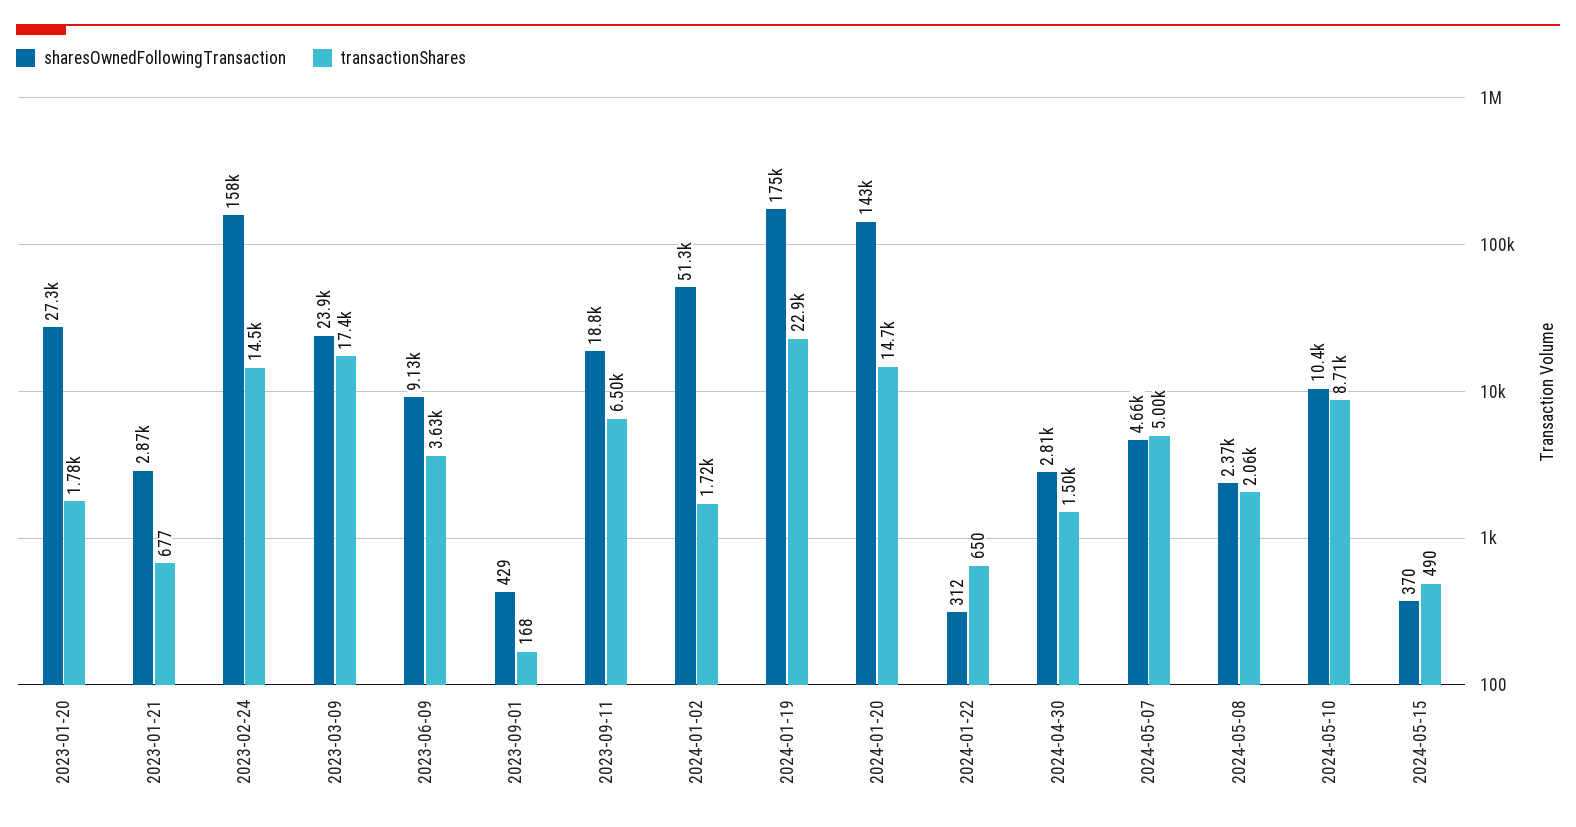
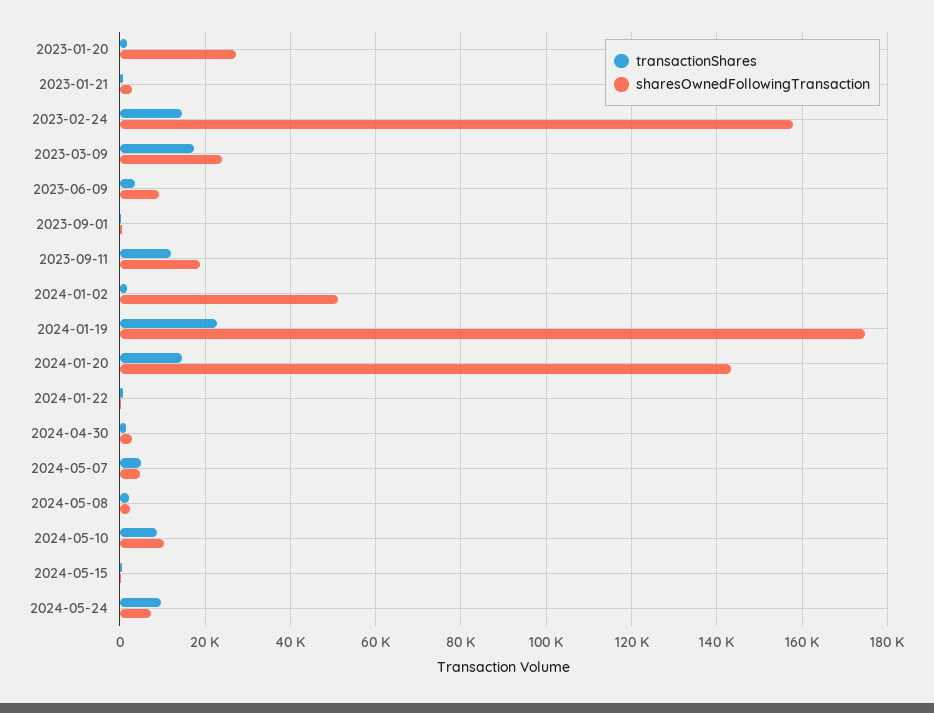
transactionShares, 2023-09-11: 6500 -> 12000
transactionShares, 2024-05-24: none -> 10000
sharesOwnedFollowingTransaction, 2024-05-24: none -> 8000

